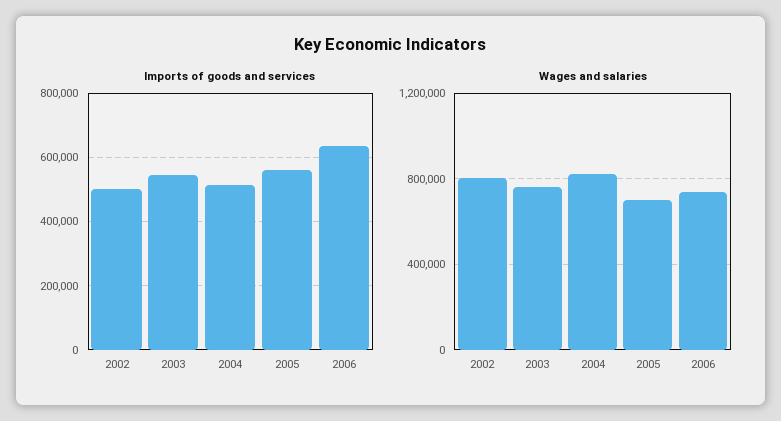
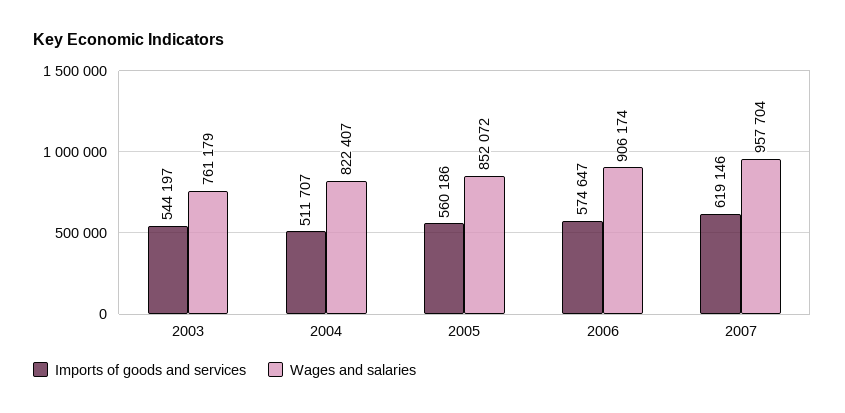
Imports of goods and services, 2002: 500000 -> none
Imports of goods and services, 2006: 640000 -> 574647
Wages and salaries, 2002: 800000 -> none
Wages and salaries, 2005: 700000 -> 852072
Wages and salaries, 2006: 750000 -> 906174
Imports of goods and services, 2007: none -> 619146
Wages and salaries, 2007: none -> 957704

